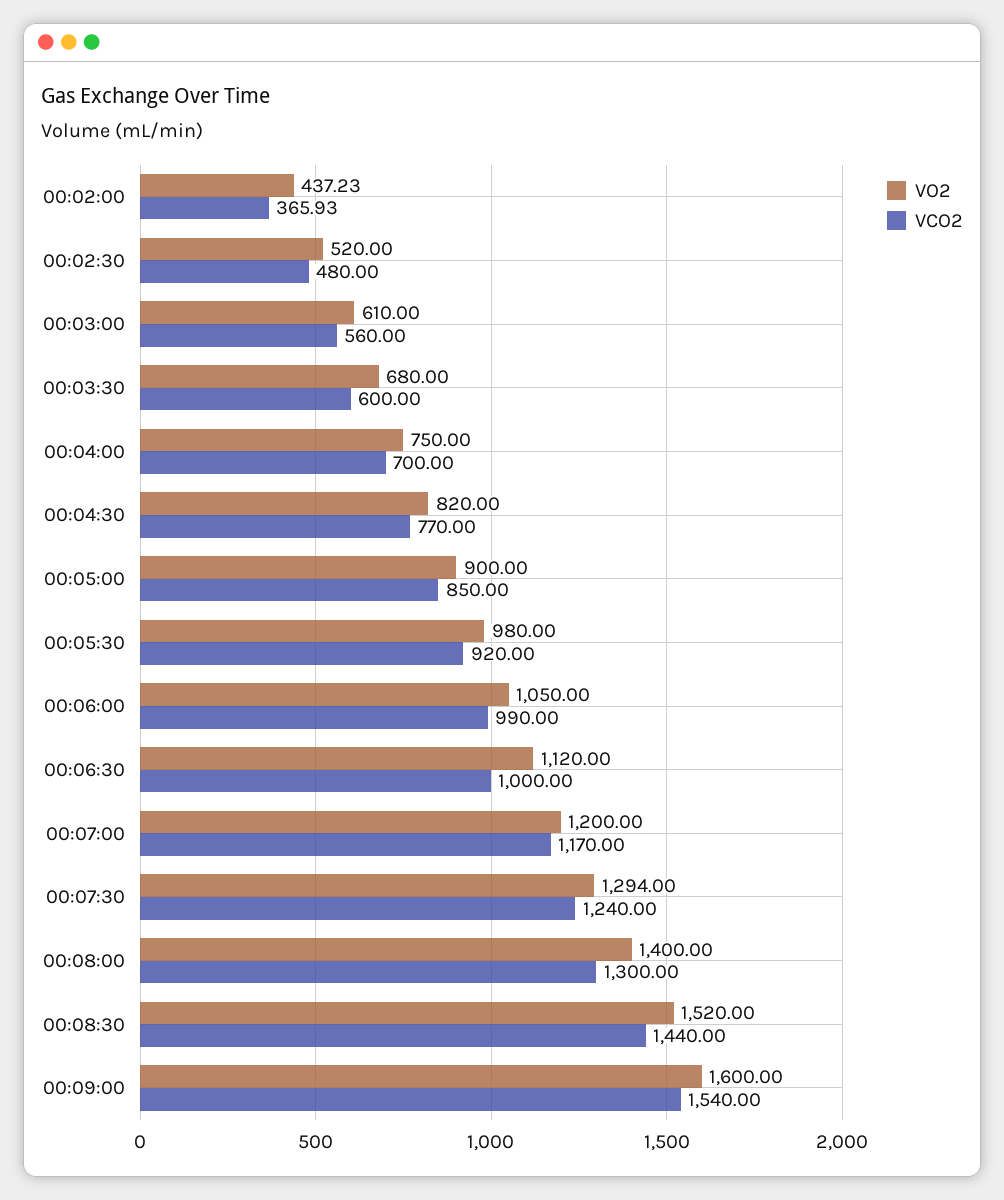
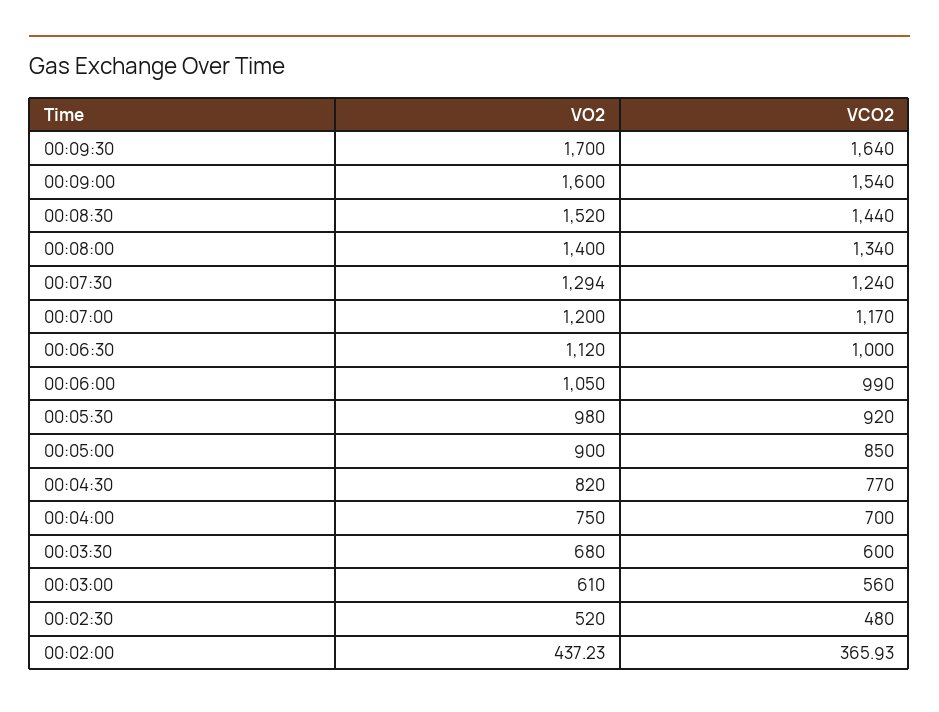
VCO2, 00:08:00: 1300 -> 1340
VO2, 00:09:30: none -> 1700
VCO2, 00:09:30: none -> 1640

